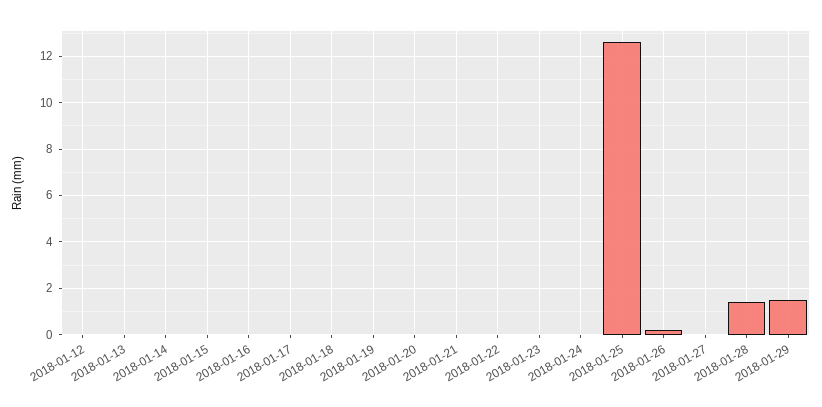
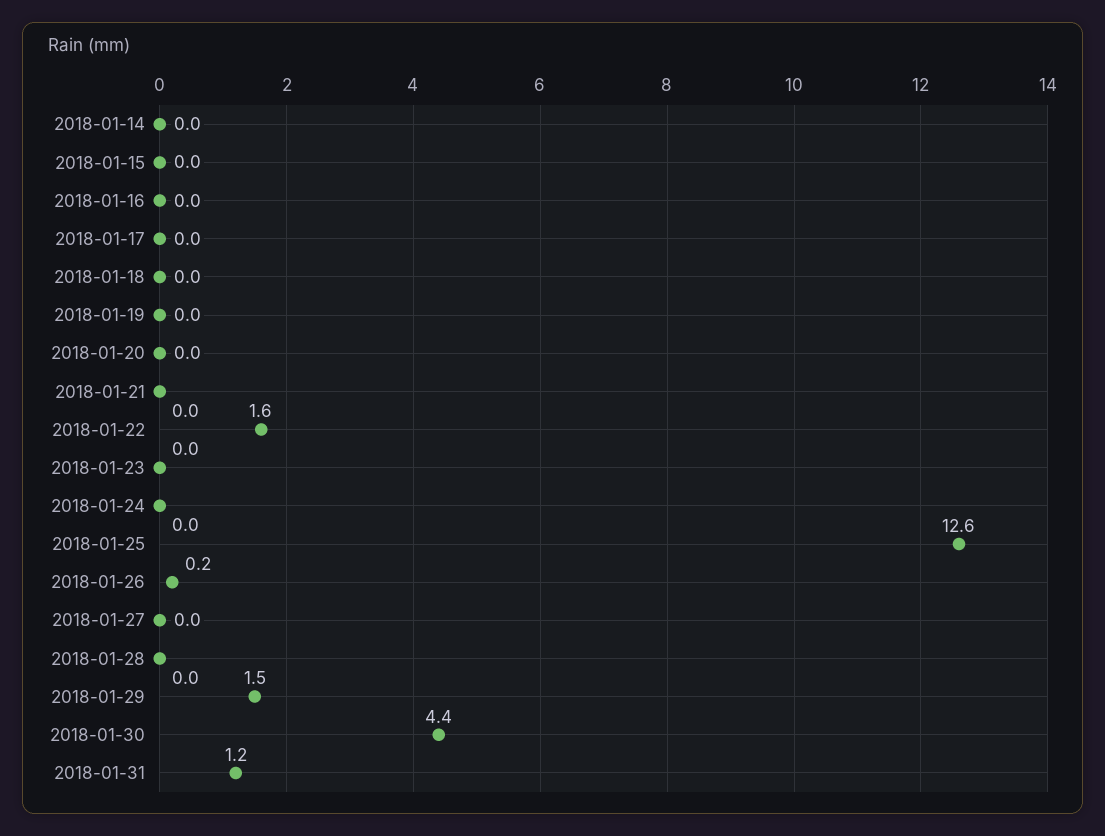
2018-01-12: 0 -> none
2018-01-13: 0 -> none
2018-01-22: 0 -> 1.6
2018-01-28: 1.5 -> 0
2018-01-30: none -> 4.4
2018-01-31: none -> 1.2

